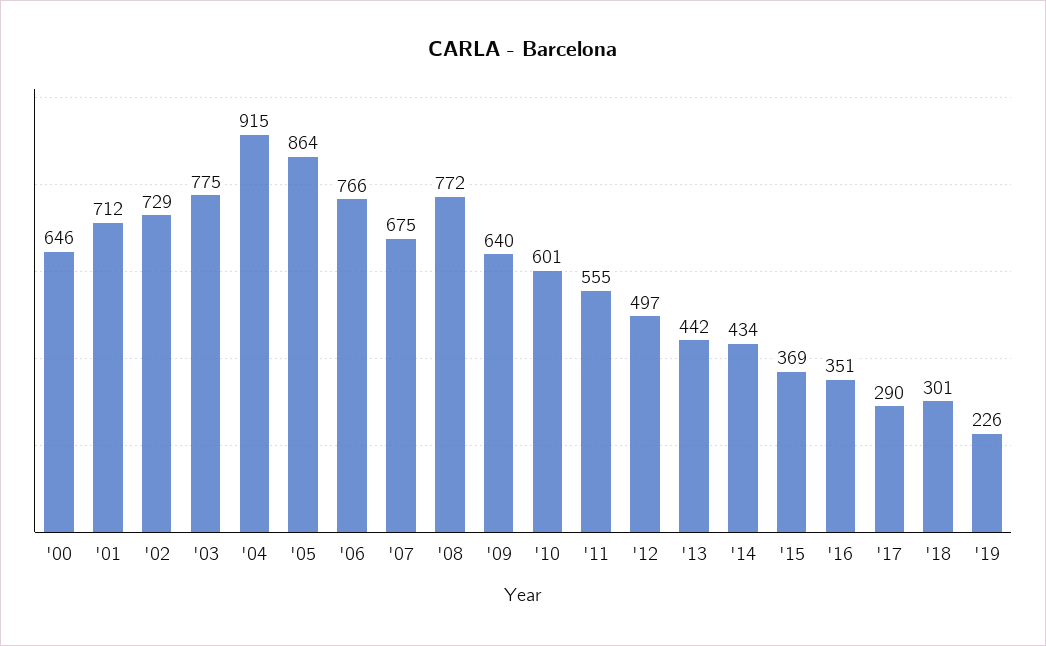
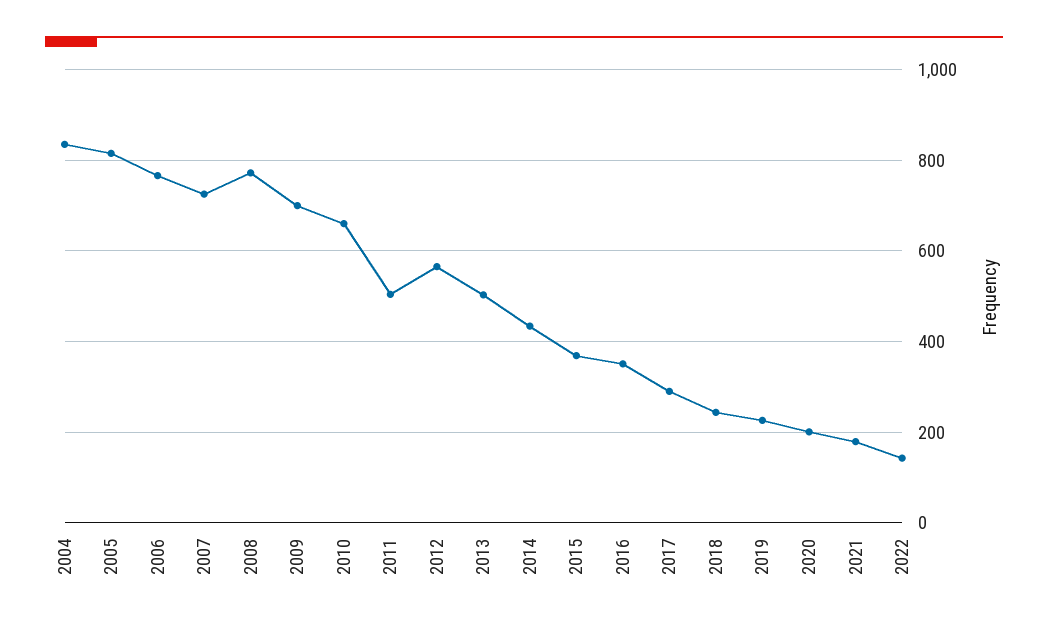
'00: 646 -> none
'01: 712 -> none
'02: 729 -> none
'03: 775 -> none
'04: 915 -> 840
'05: 864 -> 820
'07: 675 -> 720
'09: 640 -> 700
'10: 601 -> 660
'11: 555 -> 500
'12: 497 -> 560
'13: 442 -> 500
'18: 301 -> 240
2020: none -> 200
2021: none -> 180
2022: none -> 140

